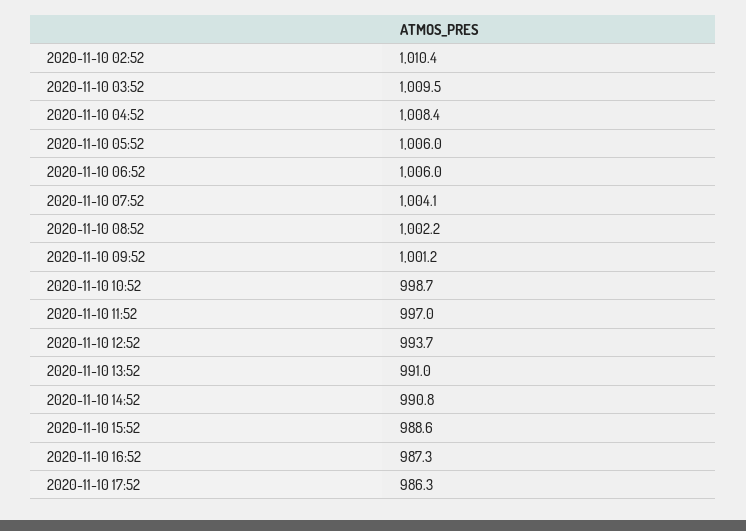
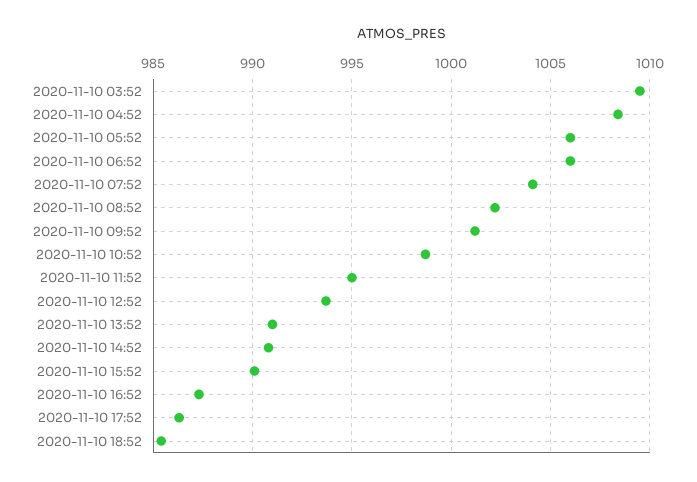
2020-11-10 02:52: 1010.4 -> none
2020-11-10 11:52: 997 -> 995
2020-11-10 15:52: 988.6 -> 990
2020-11-10 18:52: none -> 985.5

